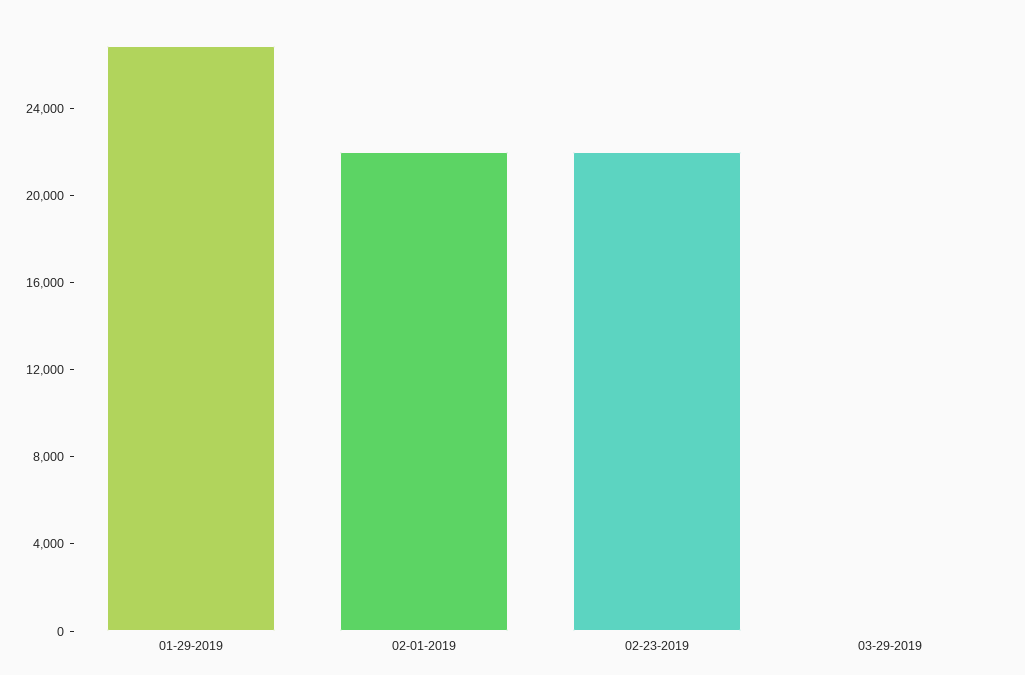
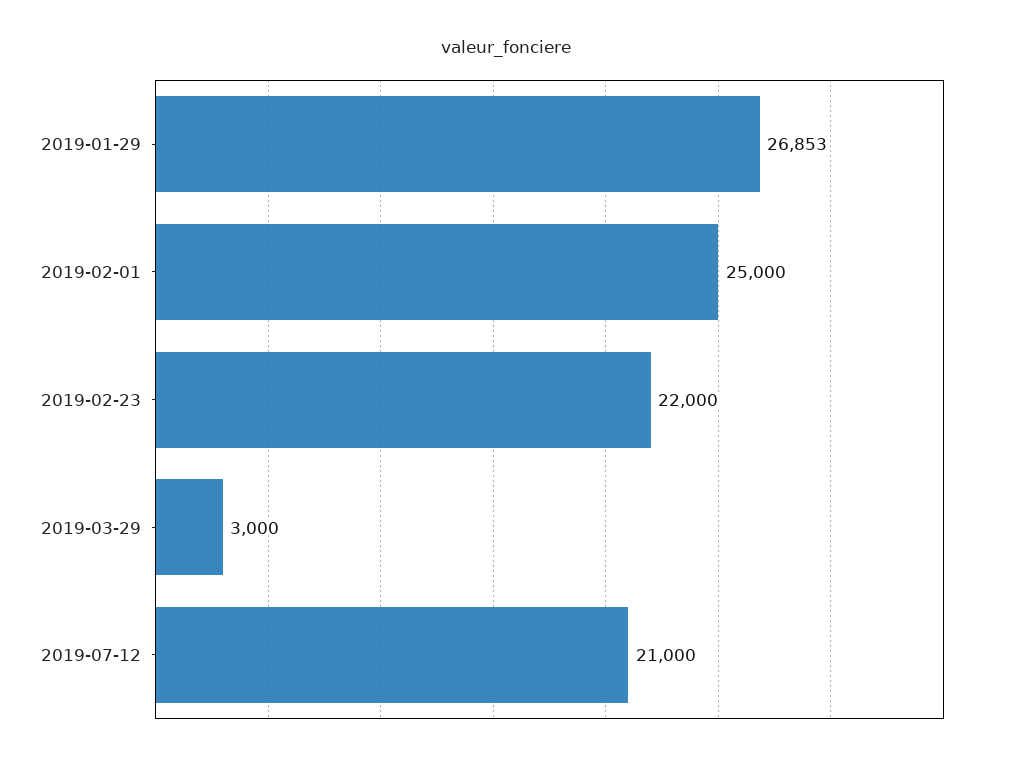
02-01-2019: 22000 -> 25000
03-29-2019: 0 -> 3000
2019-07-12: none -> 21000

